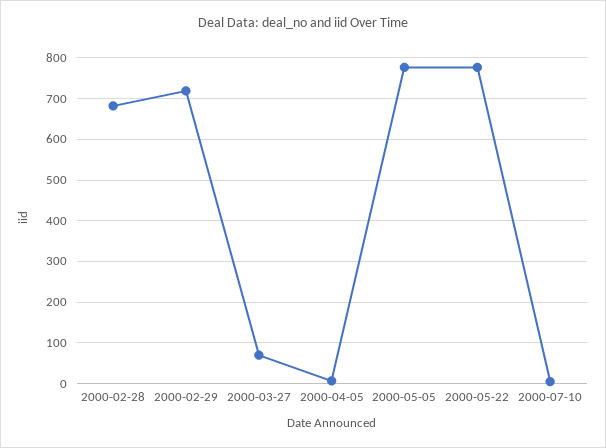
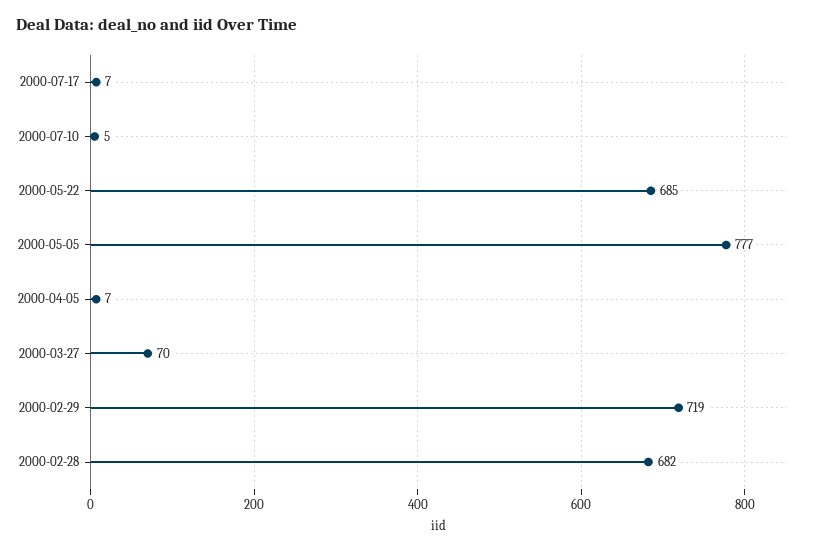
2000-05-22: 780 -> 685
2000-07-17: none -> 7

